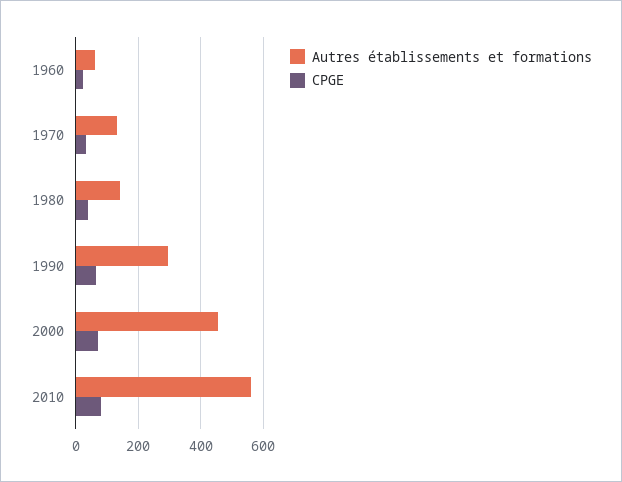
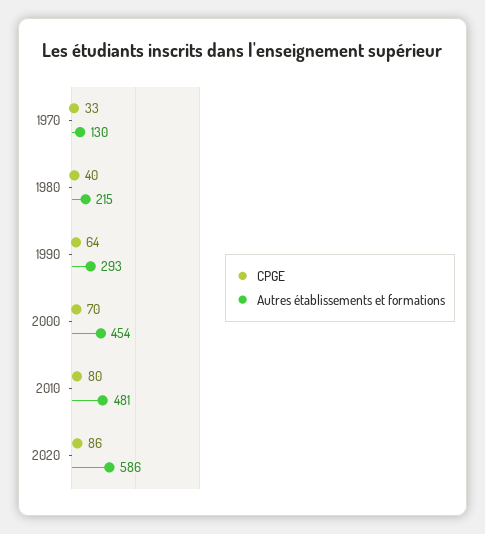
Autres établissements et formations, 1960: 60 -> none
CPGE, 1960: 20 -> none
Autres établissements et formations, 1980: 140 -> 215
Autres établissements et formations, 2010: 560 -> 481
CPGE, 2020: none -> 86
Autres établissements et formations, 2020: none -> 586

